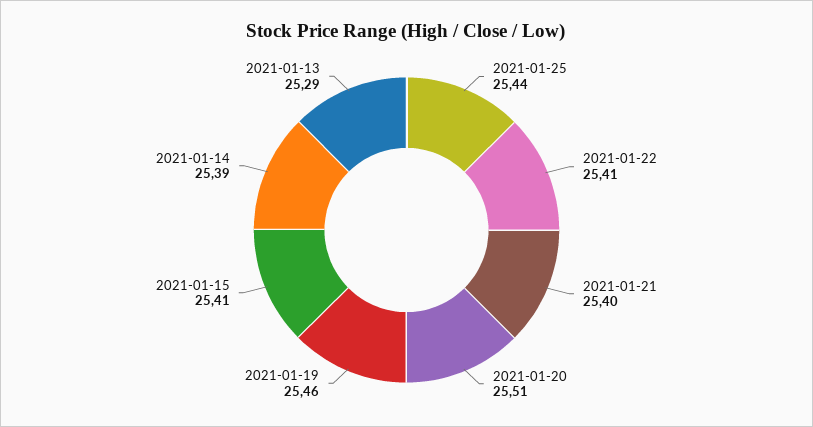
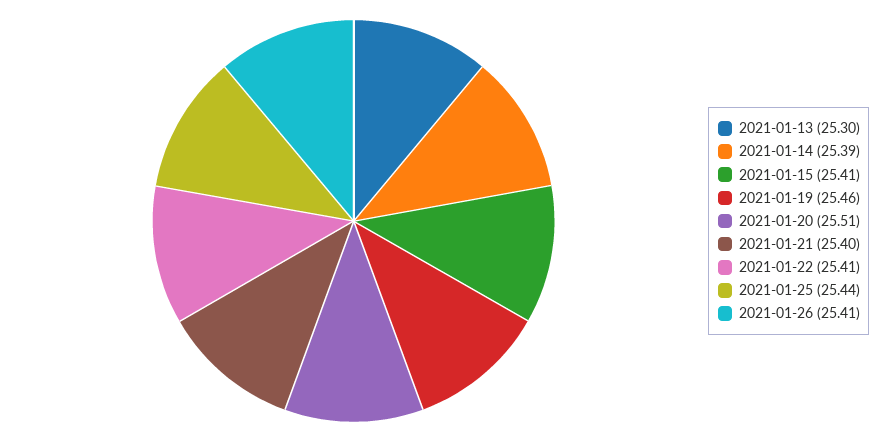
2021-01-13: 25.29 -> 25.3
2021-01-26: none -> 25.41

